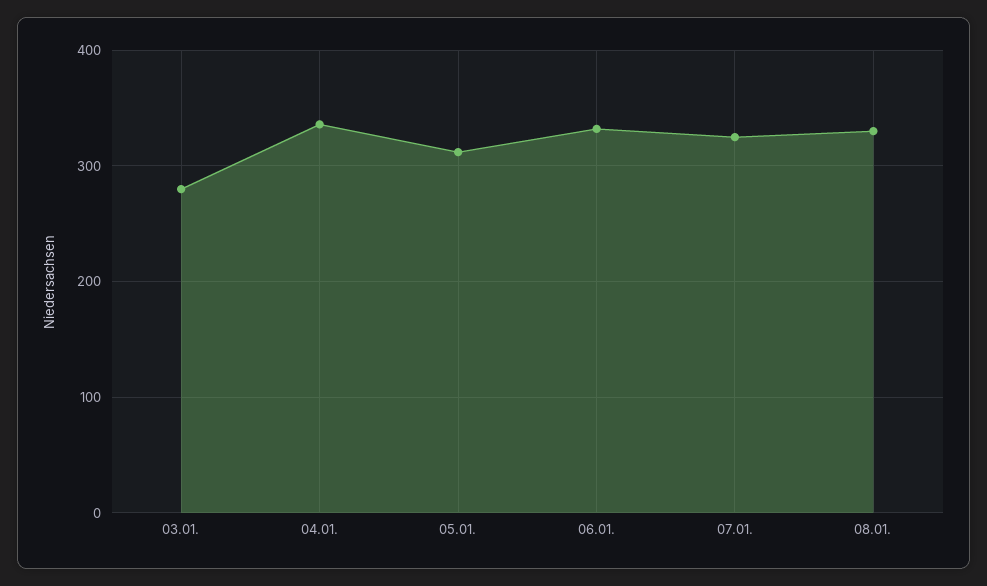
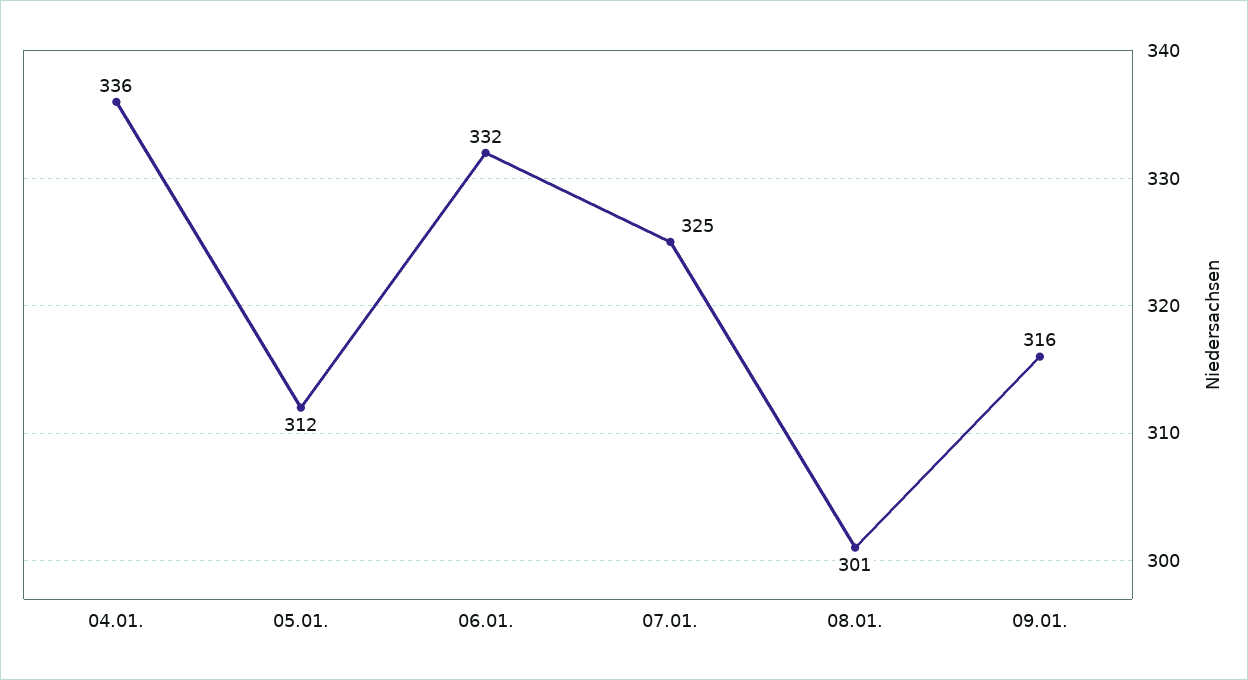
03.01.: 280 -> none
08.01.: 330 -> 301
09.01.: none -> 316

